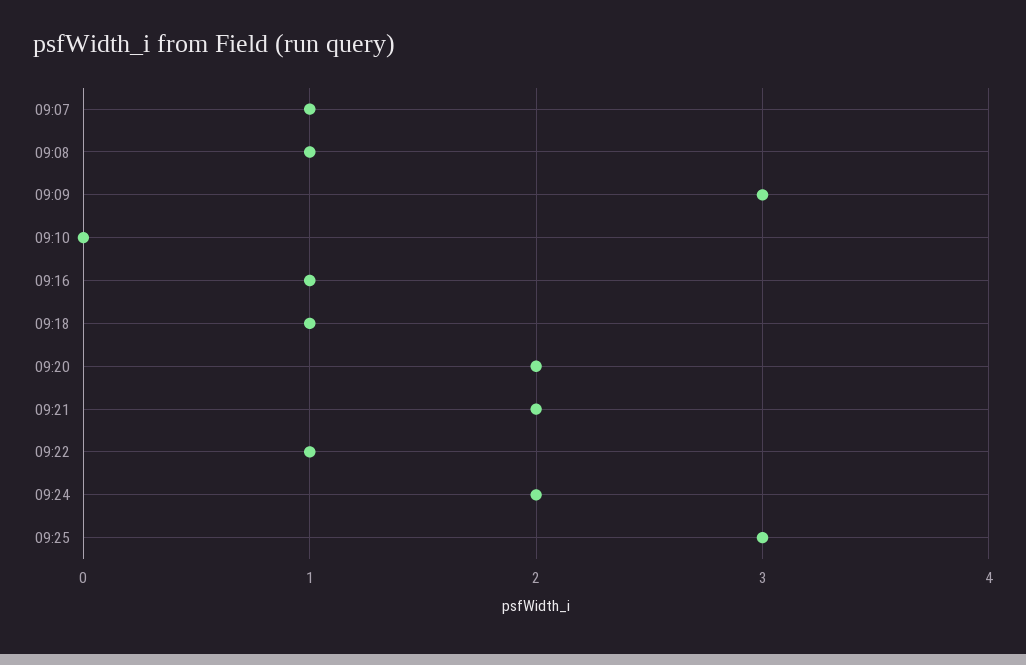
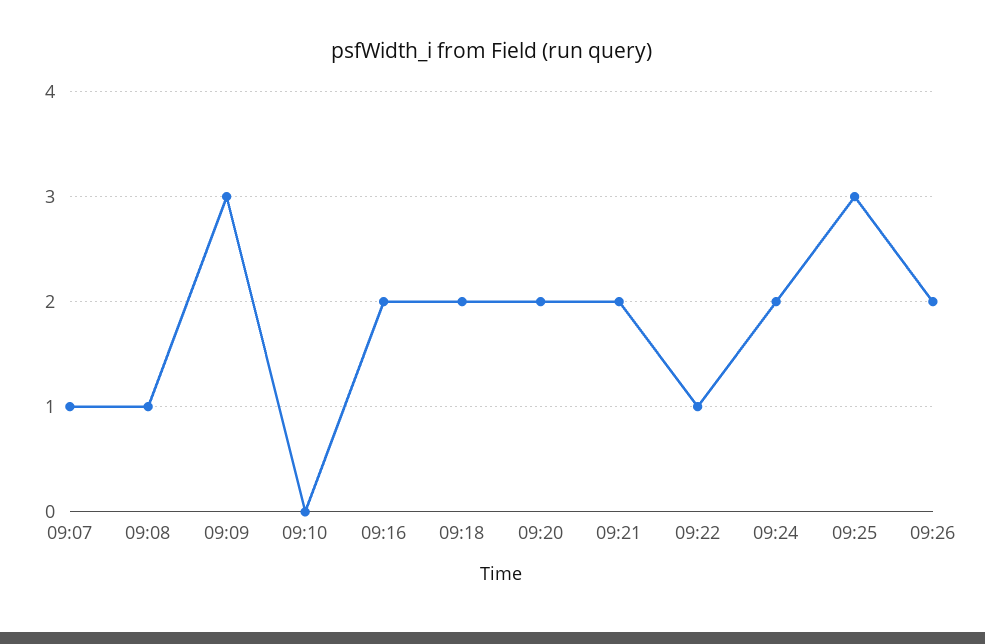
09:16: 1 -> 2
09:18: 1 -> 2
09:26: none -> 2

